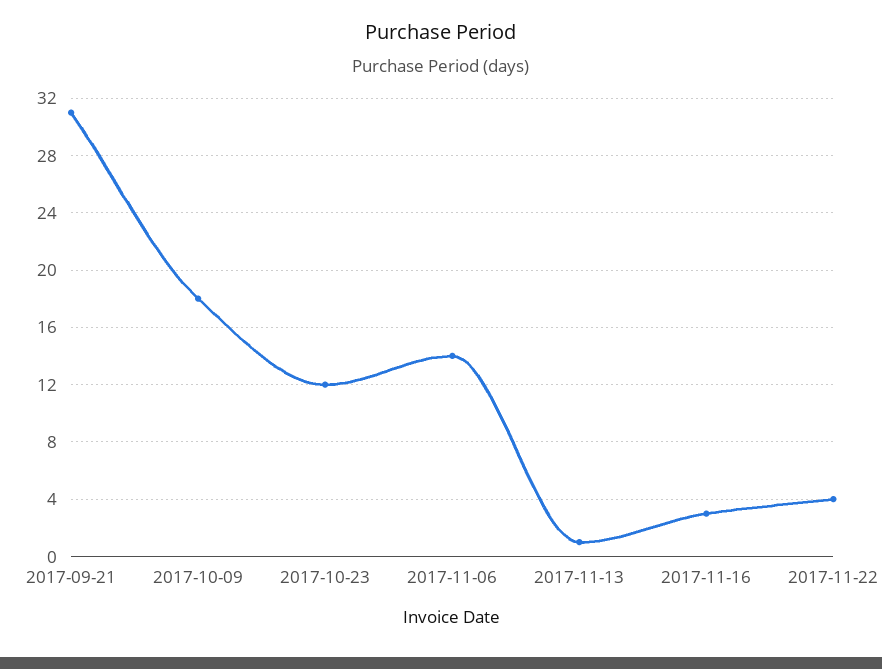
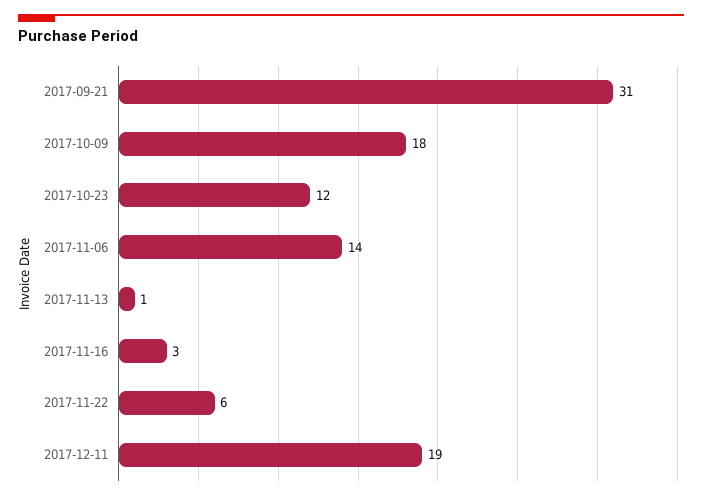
2017-11-22: 4 -> 6
2017-12-11: none -> 19

